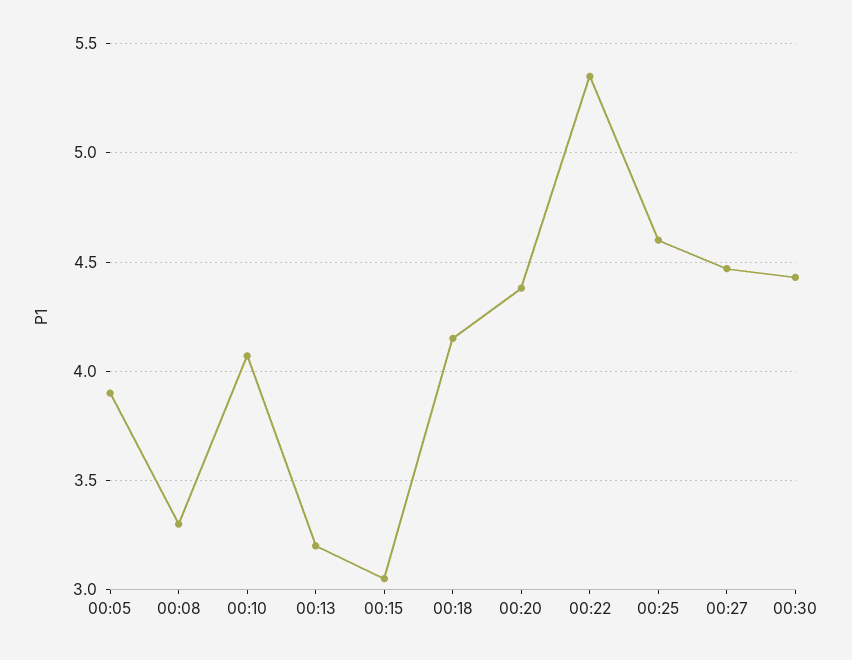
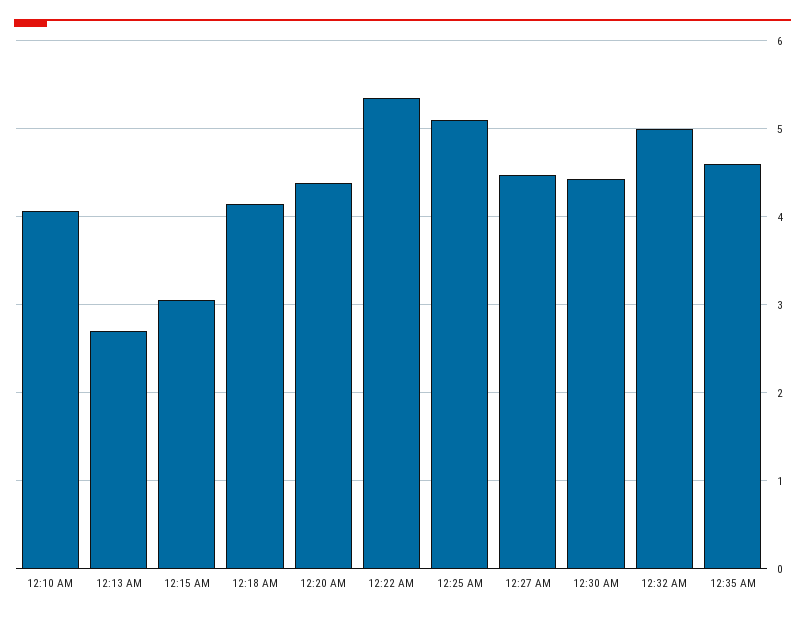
00:05: 3.9 -> none
00:08: 3.3 -> none
00:13: 3.2 -> 2.7
00:25: 4.6 -> 5.1
12:32 AM: none -> 5
12:35 AM: none -> 4.6

